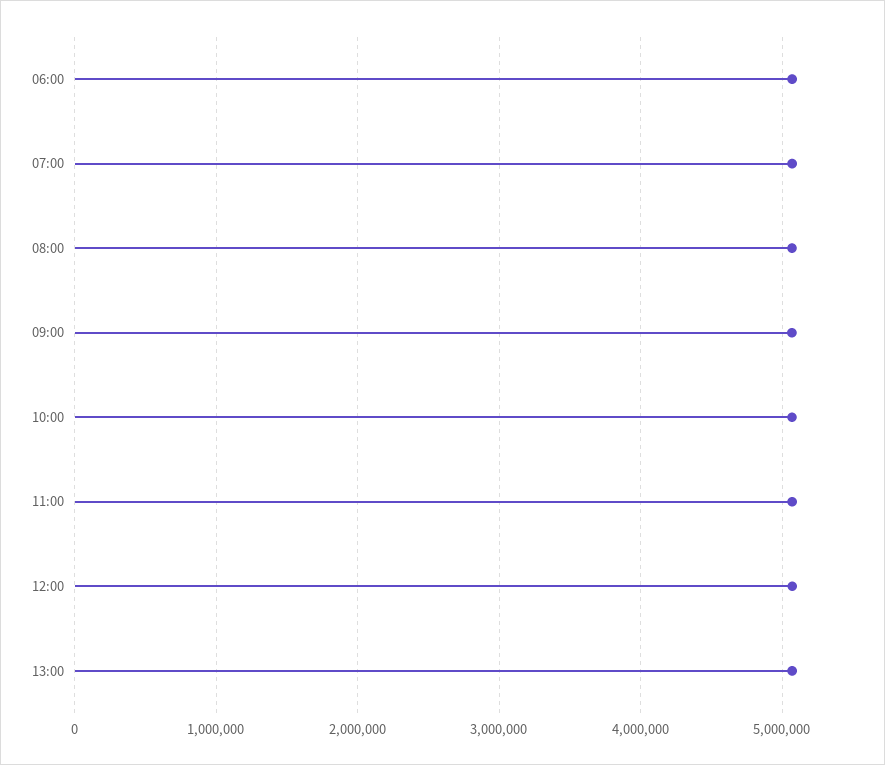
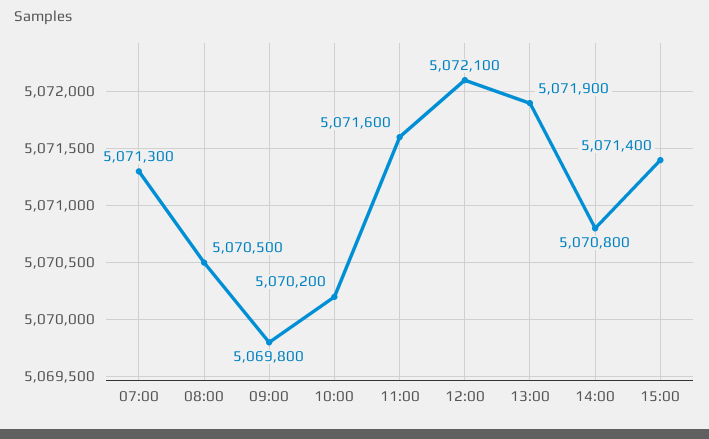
06:00: 5100000 -> none
14:00: none -> 5070800
15:00: none -> 5071400

